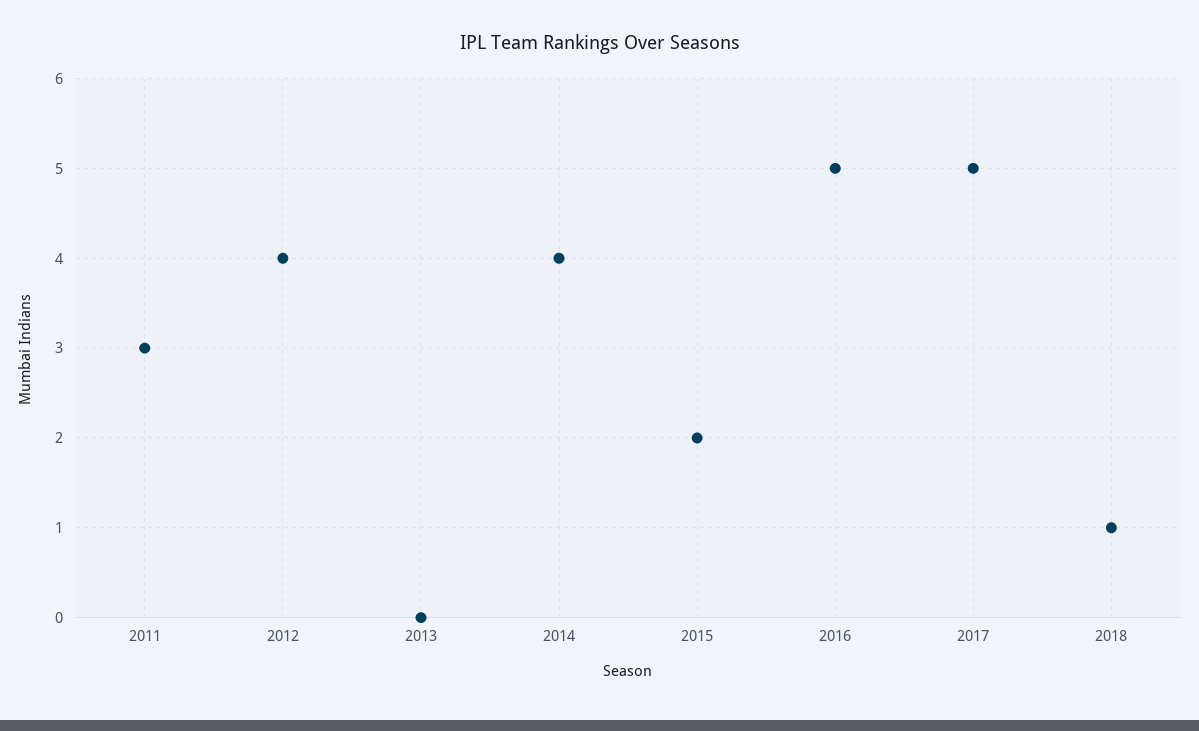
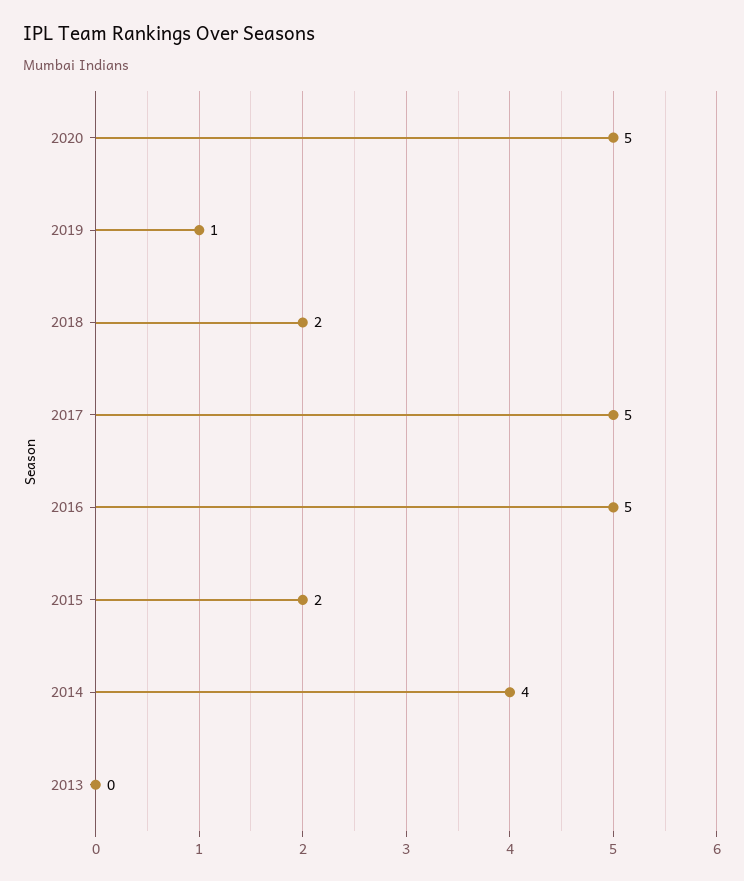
2011: 3 -> none
2012: 4 -> none
2018: 1 -> 2
2020: none -> 5
2019: none -> 1

